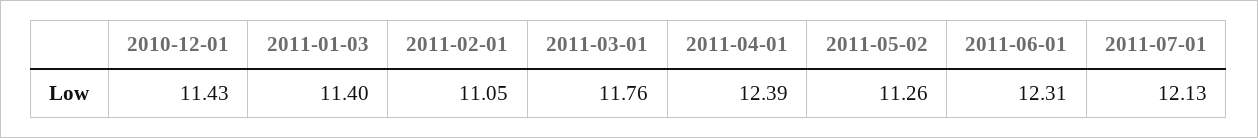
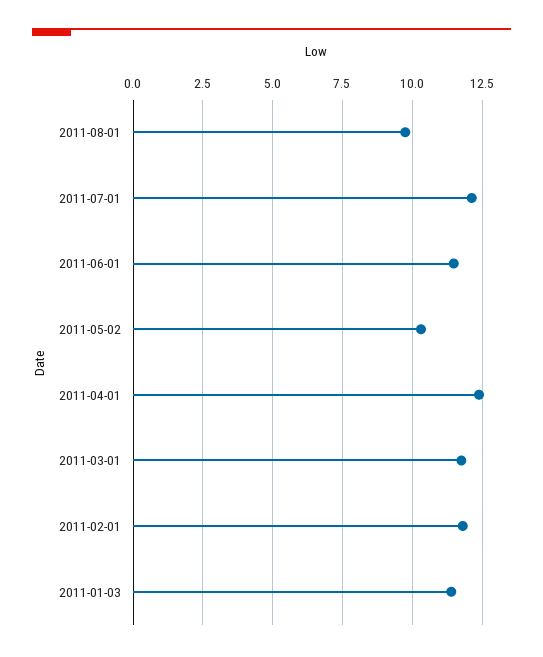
2010-12-01: 11.43 -> none
2011-02-01: 11.05 -> 11.75
2011-05-02: 11.26 -> 10.25
2011-06-01: 12.31 -> 11.5
2011-08-01: none -> 9.75

